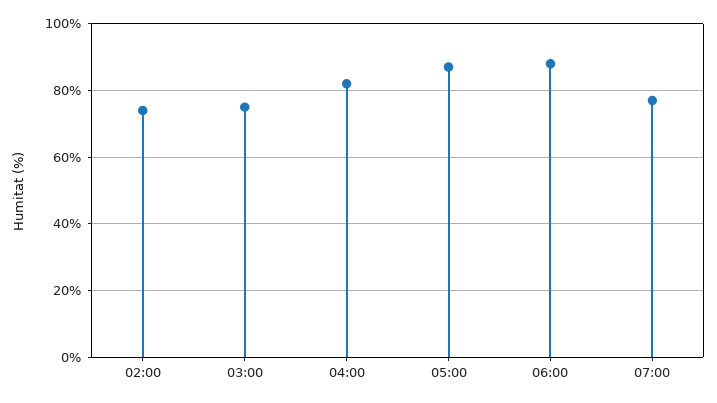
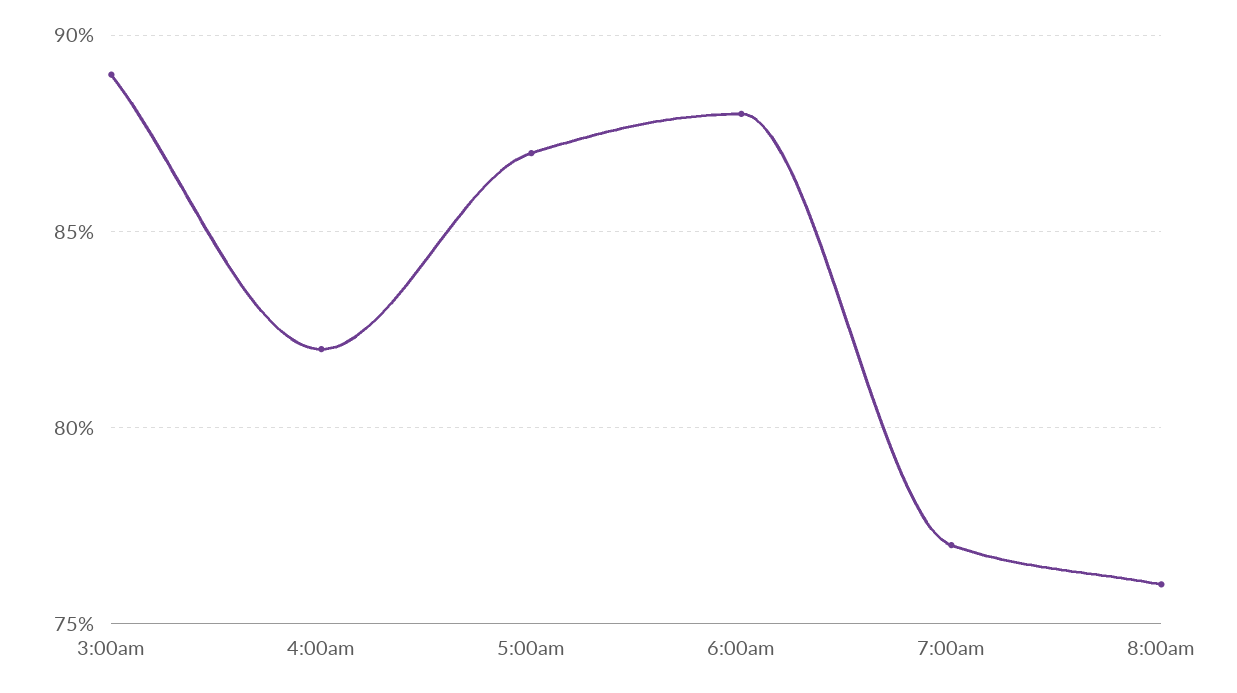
02:00: 75 -> none
03:00: 75 -> 89
8:00am: none -> 76

